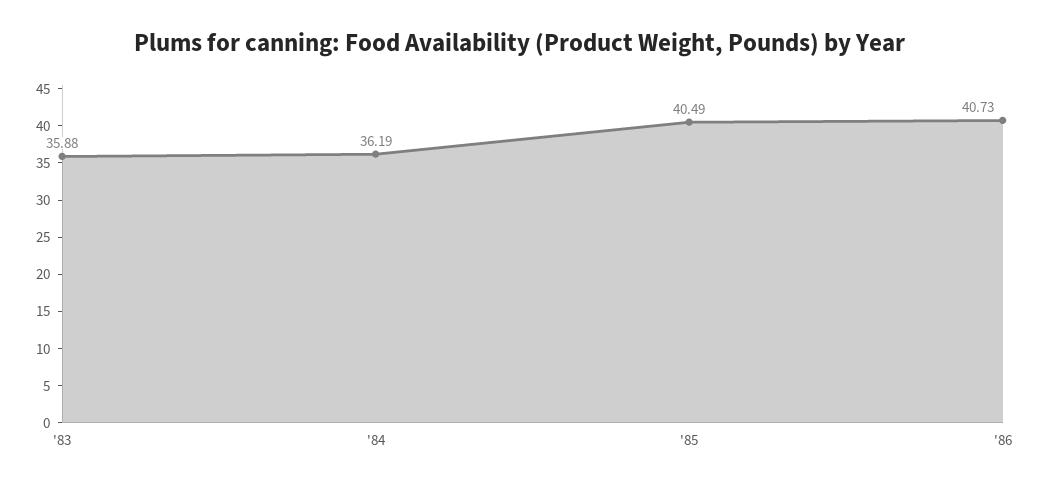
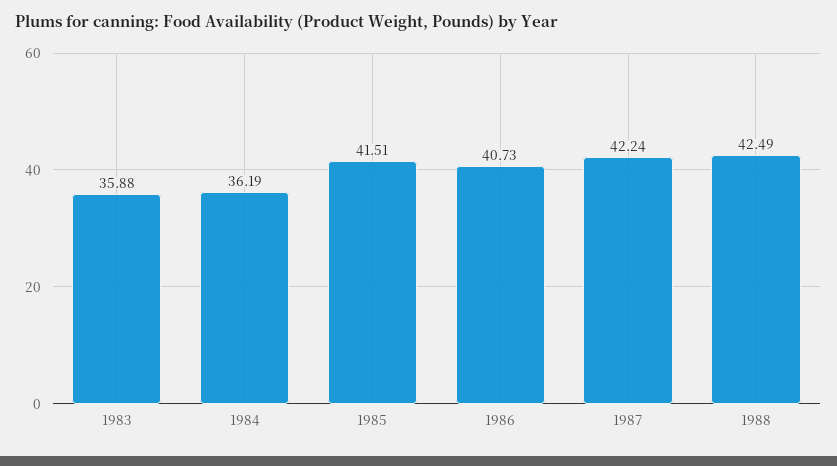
'85: 40.49 -> 41.51
1987: none -> 42.24
1988: none -> 42.49

